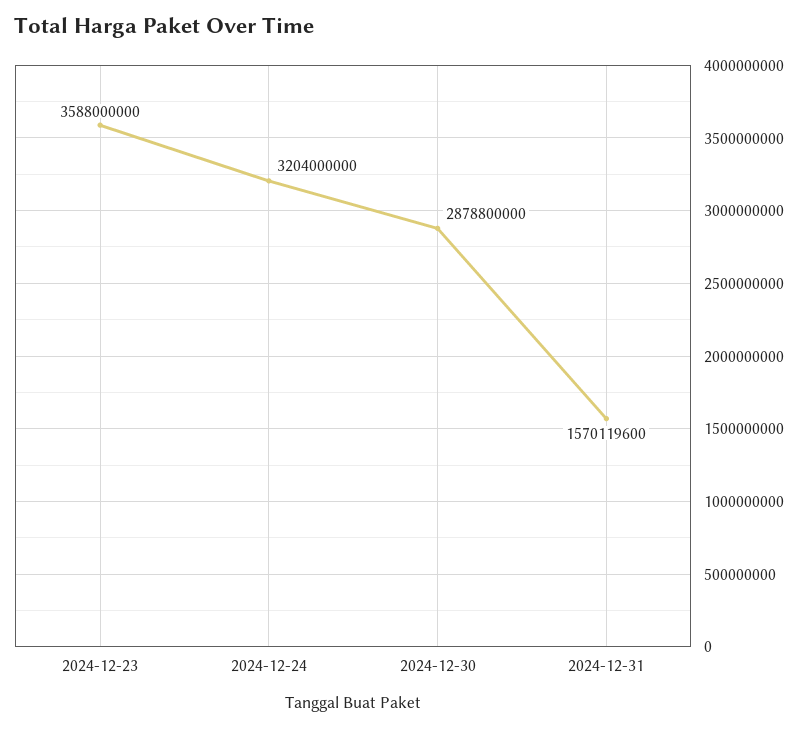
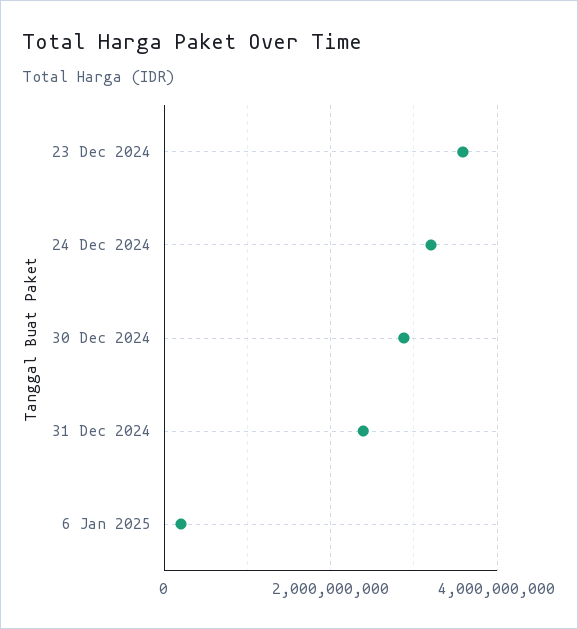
2024-12-31: 1570119600 -> 2400000000
6 Jan 2025: none -> 200000000

